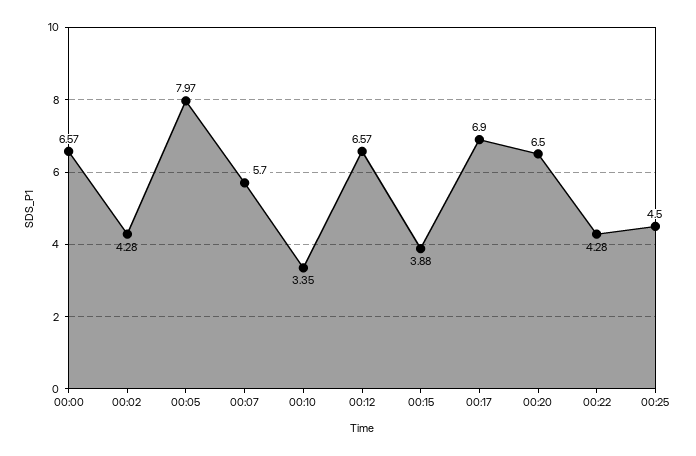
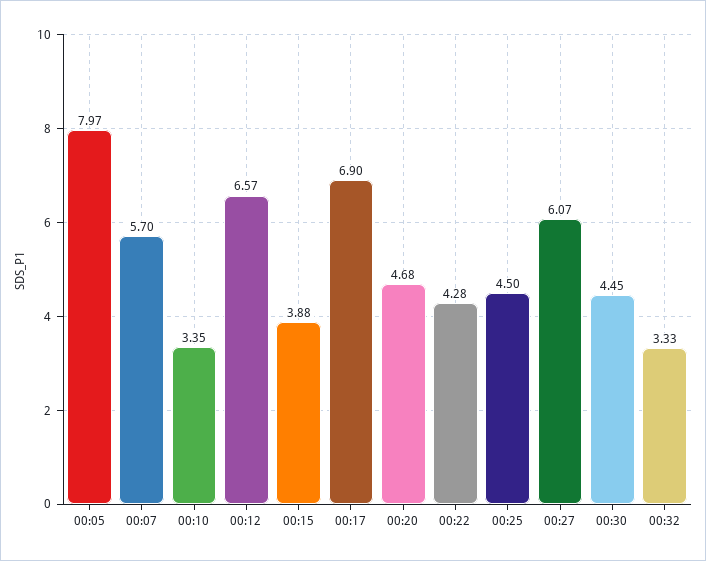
00:00: 6.57 -> none
00:02: 4.28 -> none
00:20: 6.5 -> 4.68
00:27: none -> 6.07
00:30: none -> 4.45
00:32: none -> 3.33

